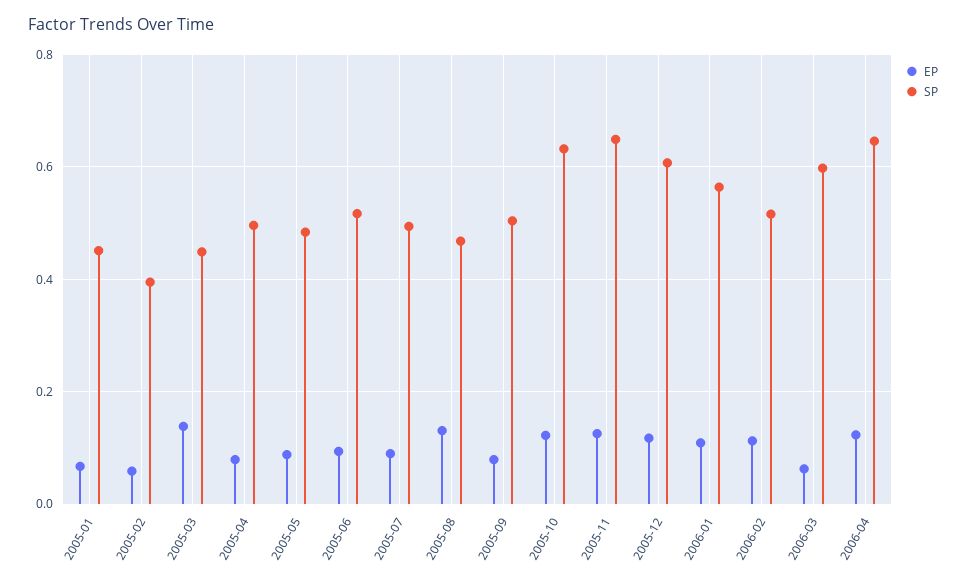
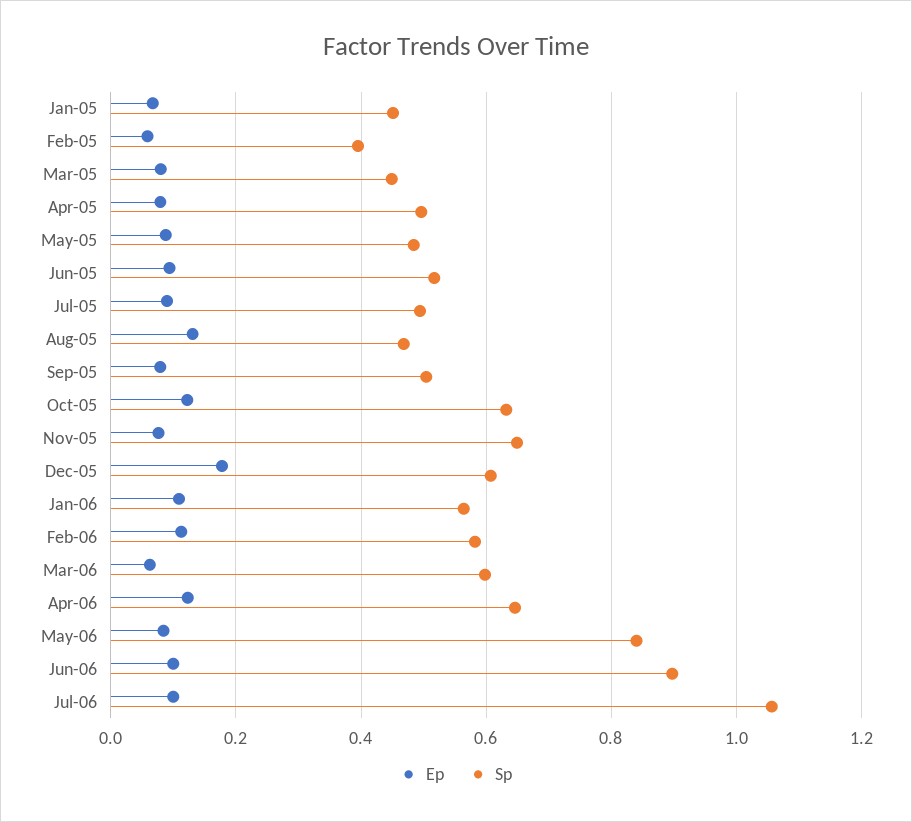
EP, 2005-03: 0.14 -> 0.08
EP, 2005-11: 0.12 -> 0.08
EP, 2005-12: 0.12 -> 0.18
SP, 2006-02: 0.52 -> 0.58
EP, May-06: none -> 0.08
SP, May-06: none -> 0.84
EP, Jun-06: none -> 0.1
SP, Jun-06: none -> 0.9
EP, Jul-06: none -> 0.1
SP, Jul-06: none -> 1.06

